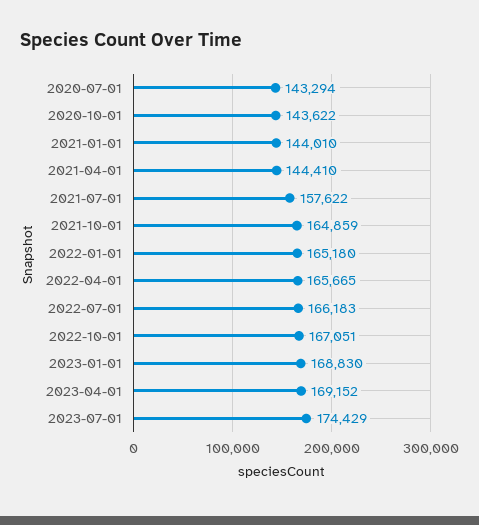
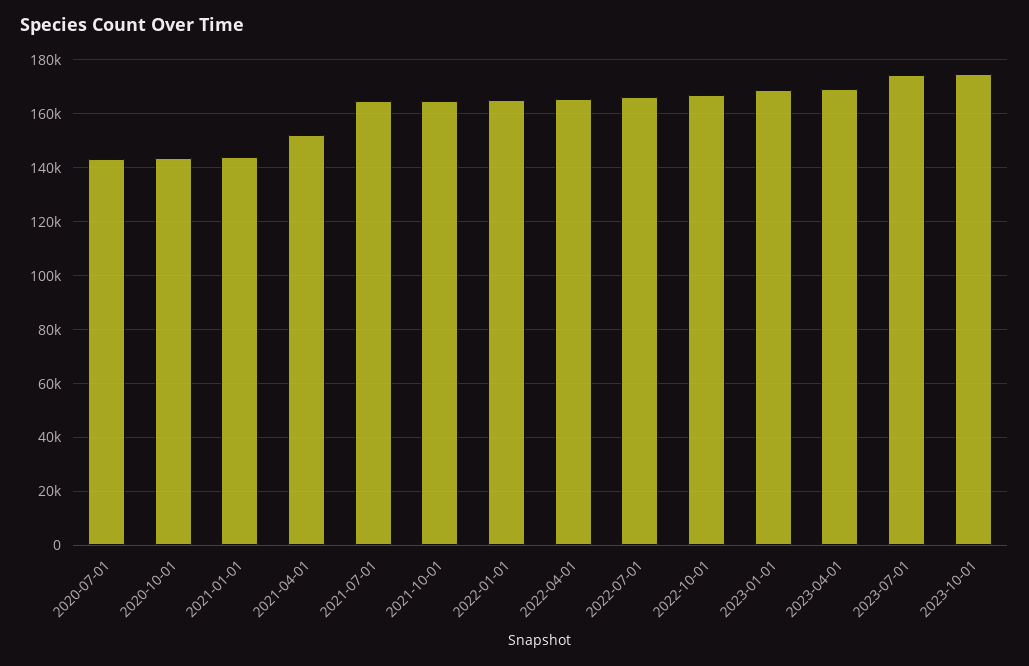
2021-04-01: 144410 -> 152500
2021-07-01: 157622 -> 165000
2023-10-01: none -> 175000

